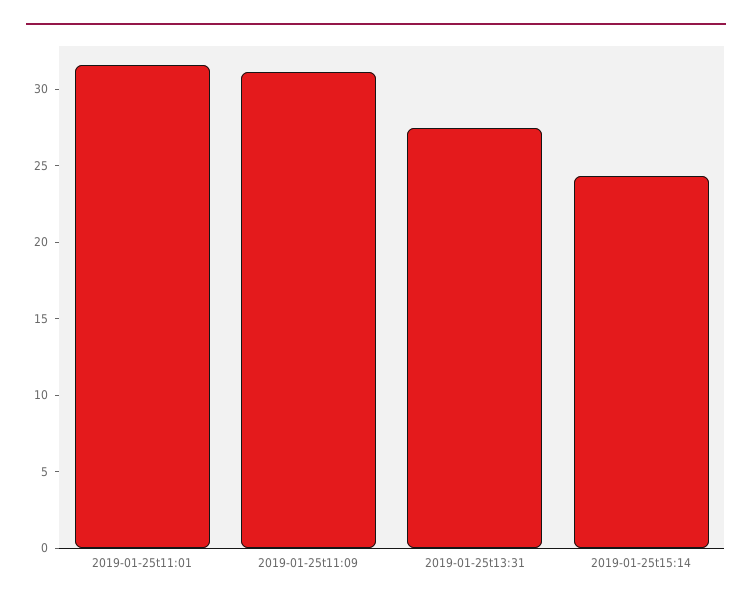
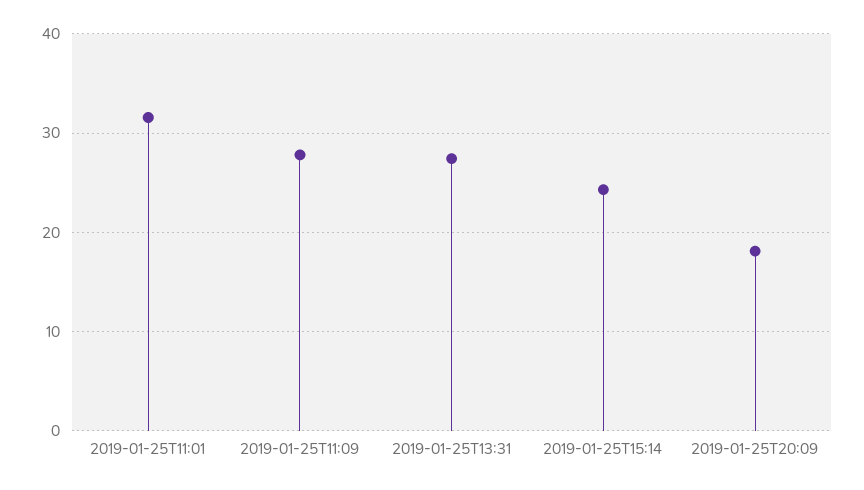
2019-01-25t11:09: 31 -> 28
2019-01-25T20:09: none -> 18

